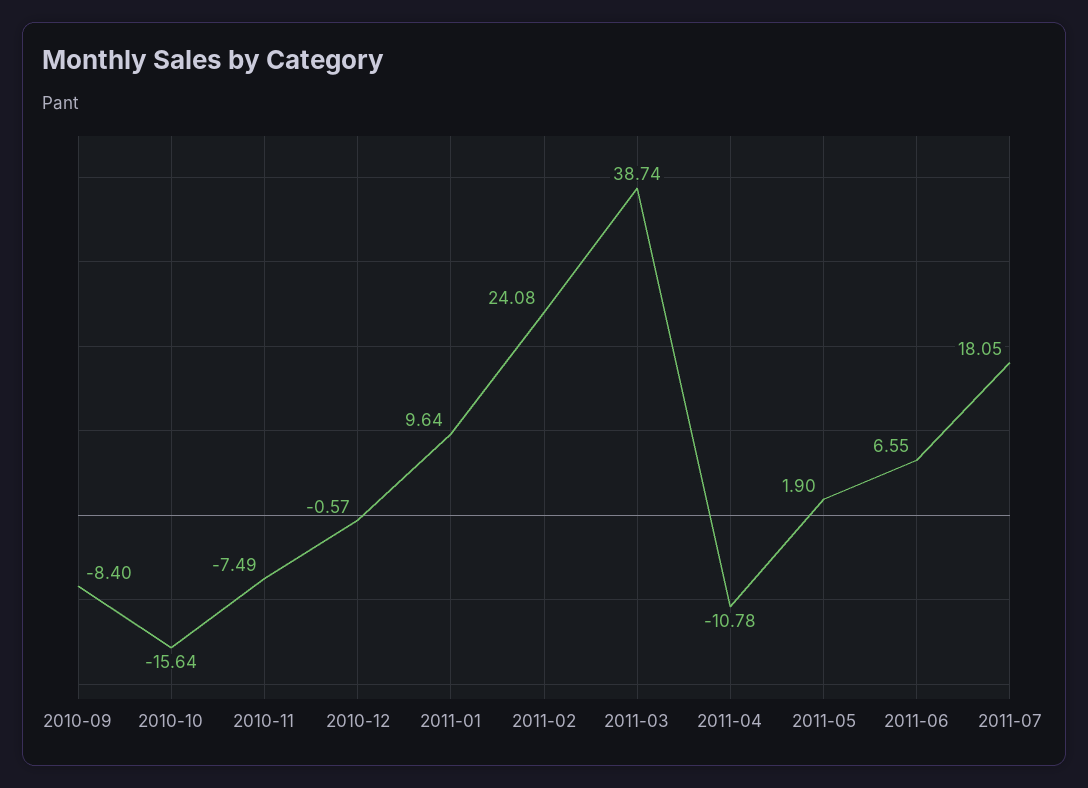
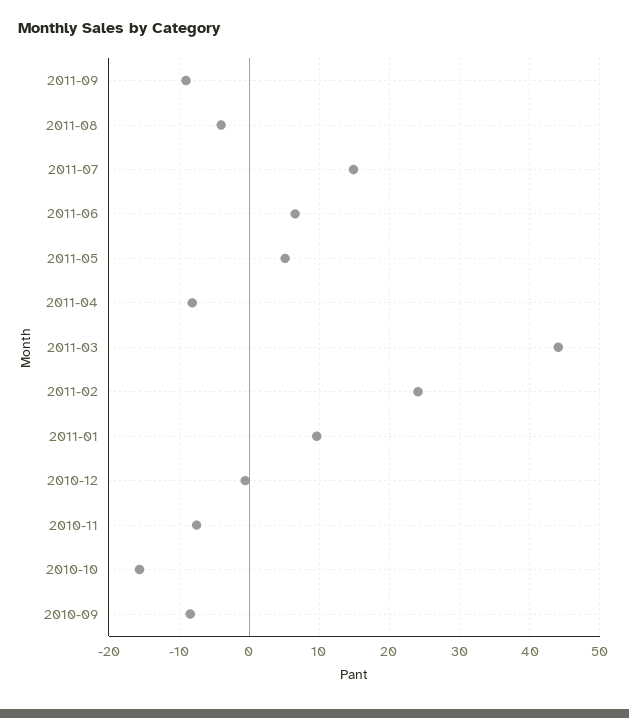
2011-03: 38.74 -> 44
2011-04: -10.78 -> -8
2011-05: 1.9 -> 5
2011-07: 18.05 -> 15
2011-09: none -> -9
2011-08: none -> -4

